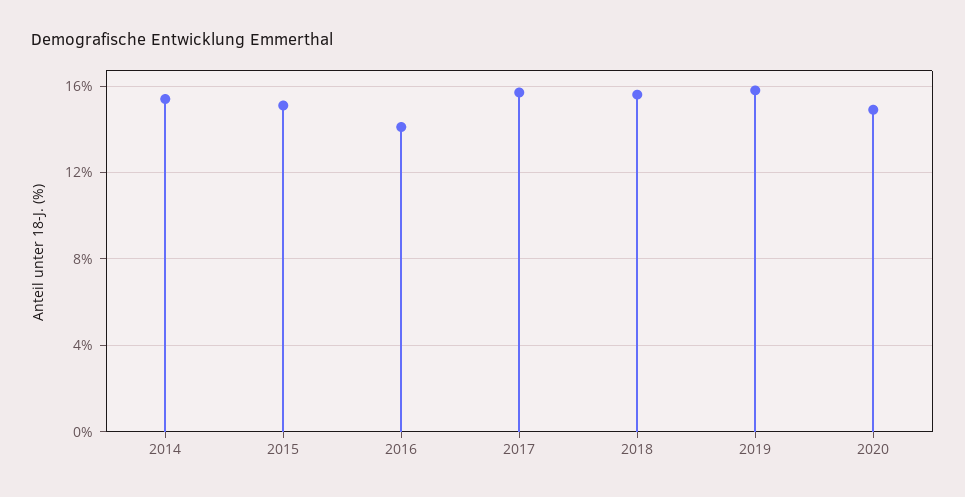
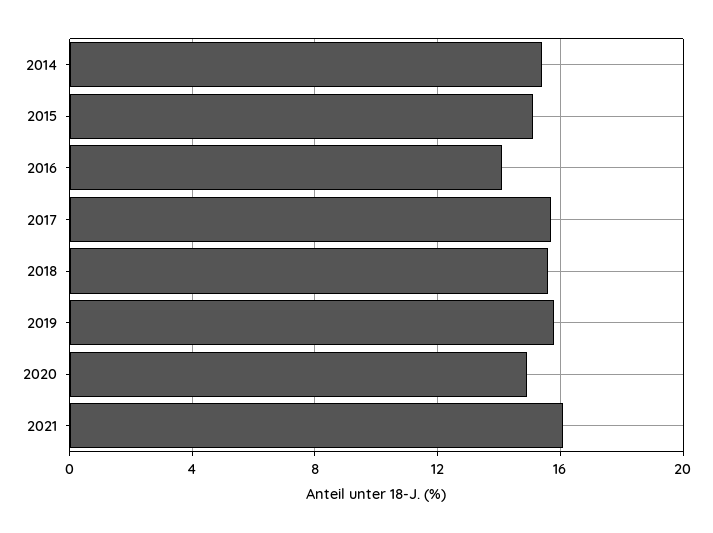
2021: none -> 16

